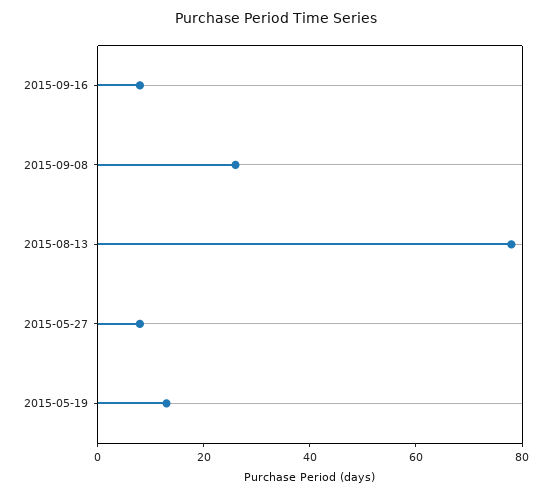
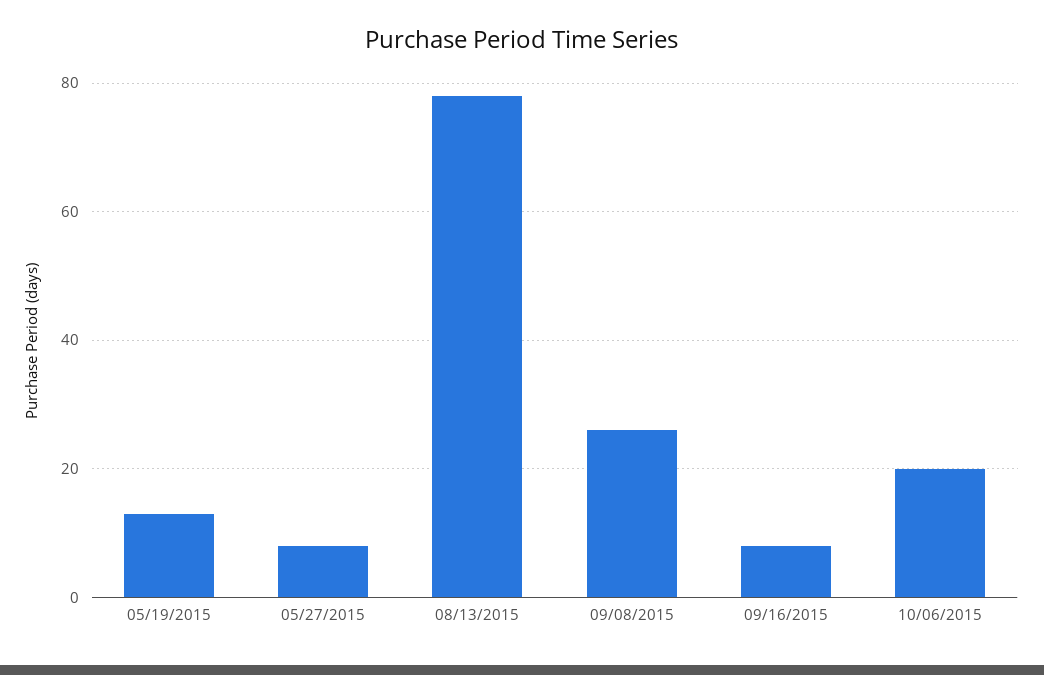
10/06/2015: none -> 20

